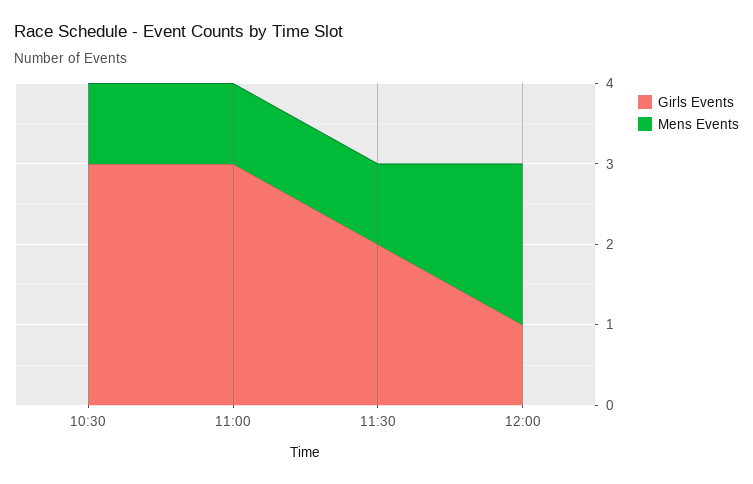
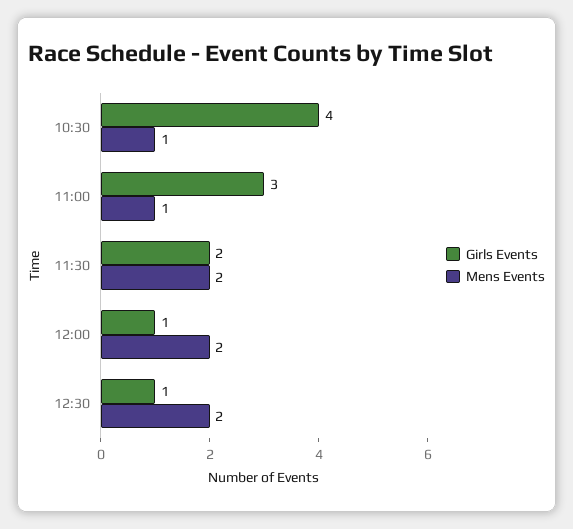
Girls Events, 10:30: 3 -> 4
Mens Events, 11:30: 1 -> 2
Girls Events, 12:30: none -> 1
Mens Events, 12:30: none -> 2

